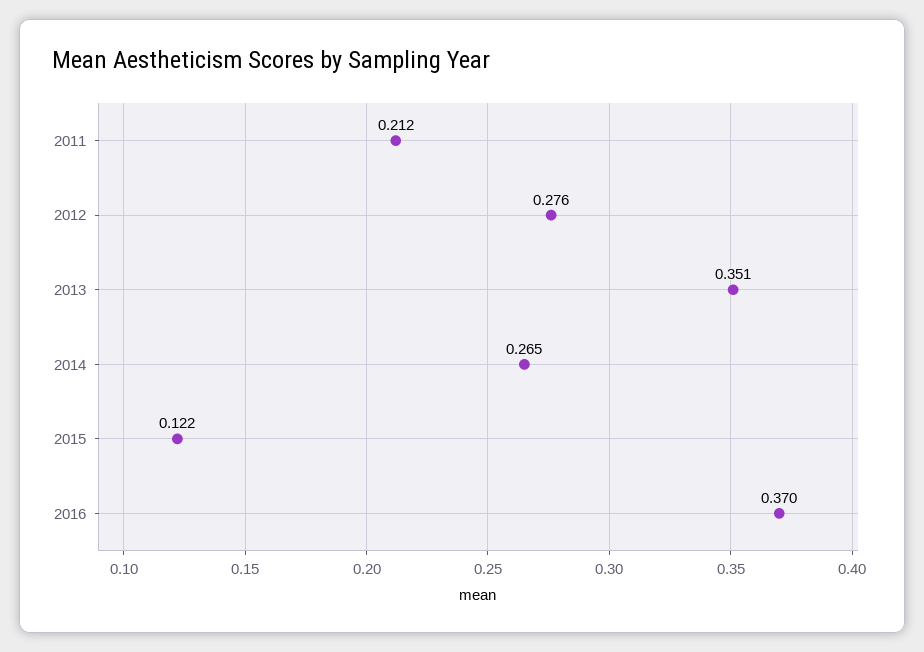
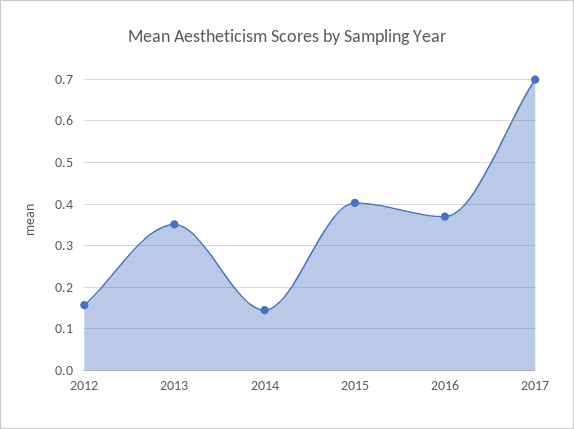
2011: 0.212 -> none
2012: 0.276 -> 0.16
2014: 0.265 -> 0.14
2015: 0.122 -> 0.4
2017: none -> 0.7

